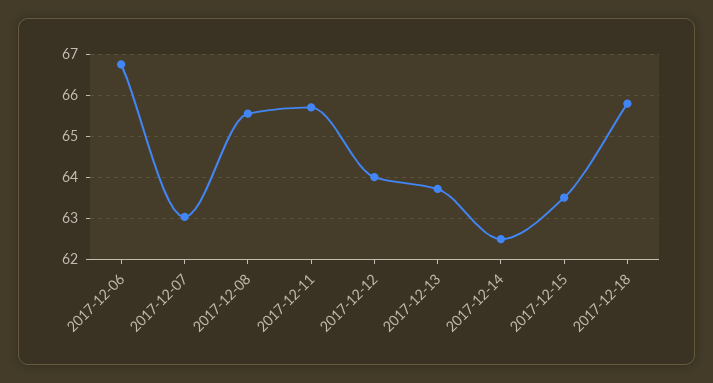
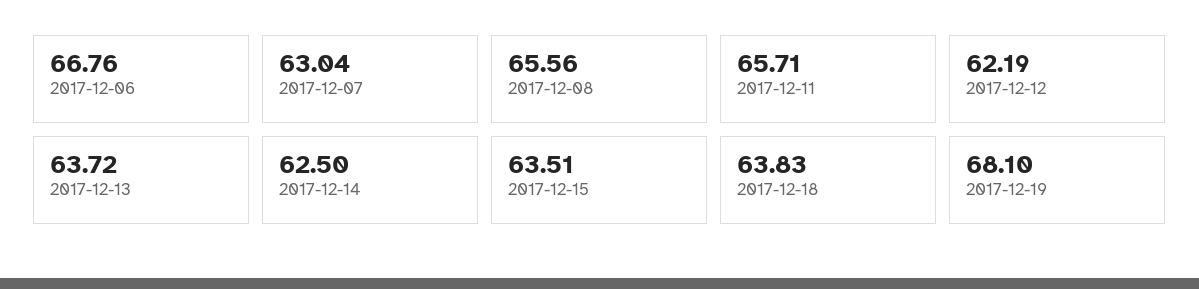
2017-12-12: 64 -> 62.19
2017-12-18: 65.8 -> 63.83
2017-12-19: none -> 68.1

